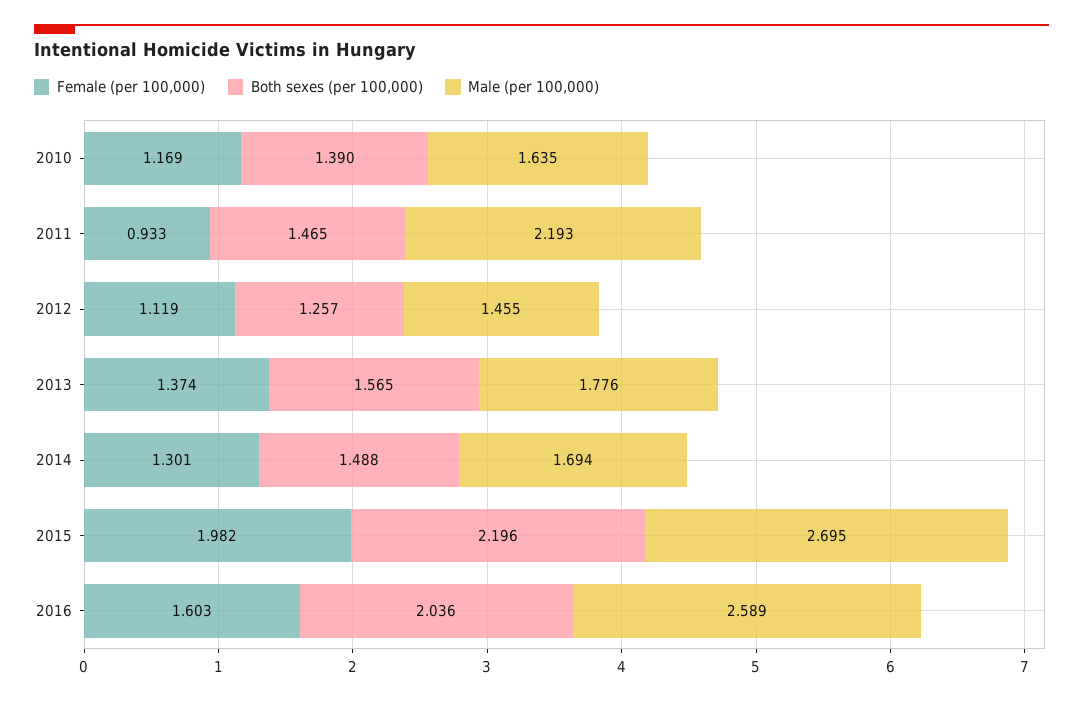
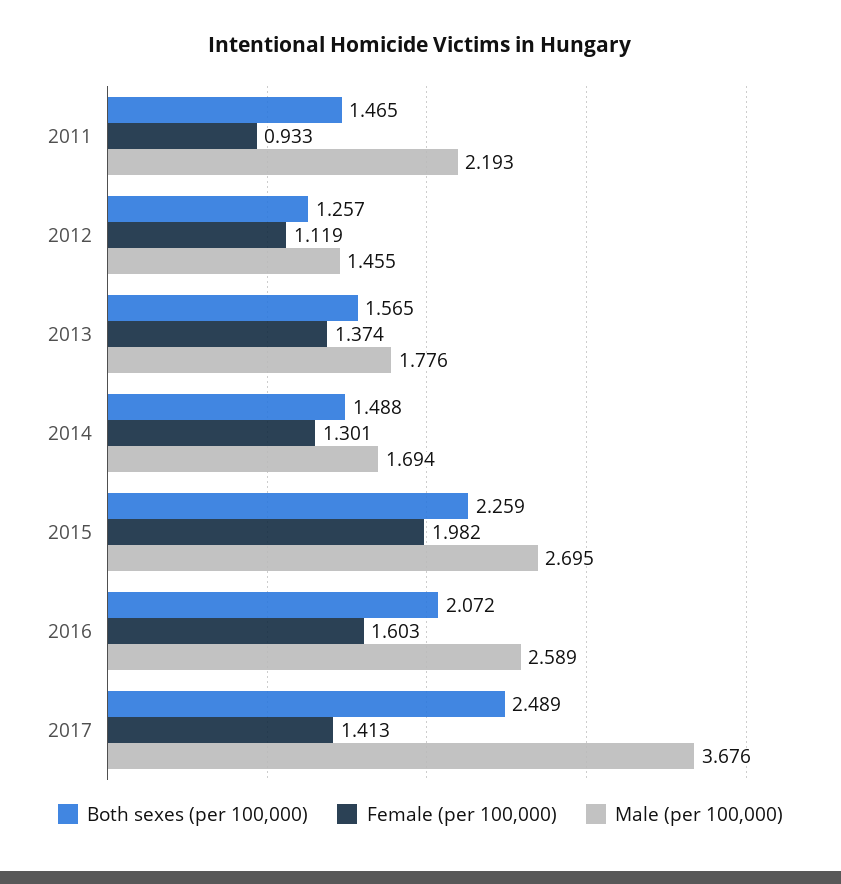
Female (per 100,000), 2010: 1.169 -> none
Both sexes (per 100,000), 2010: 1.39 -> none
Male (per 100,000), 2010: 1.635 -> none
Both sexes (per 100,000), 2015: 2.196 -> 2.259
Both sexes (per 100,000), 2016: 2.036 -> 2.072
Both sexes (per 100,000), 2017: none -> 2.489
Female (per 100,000), 2017: none -> 1.413
Male (per 100,000), 2017: none -> 3.676

